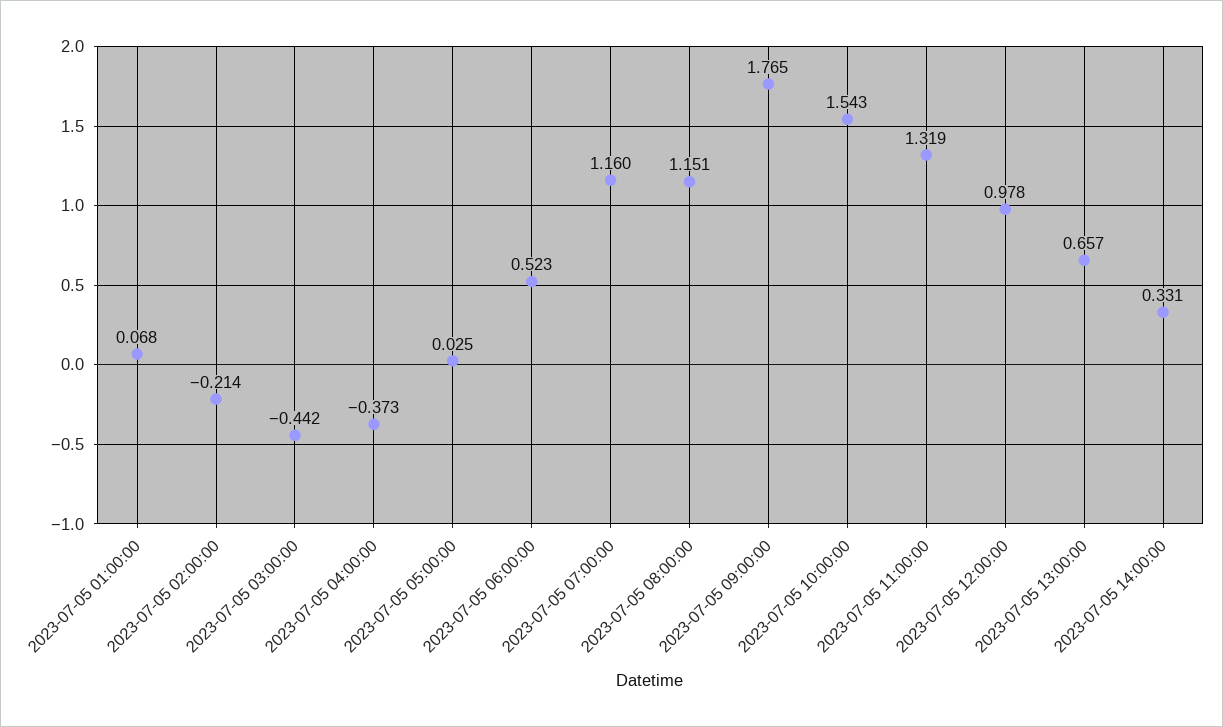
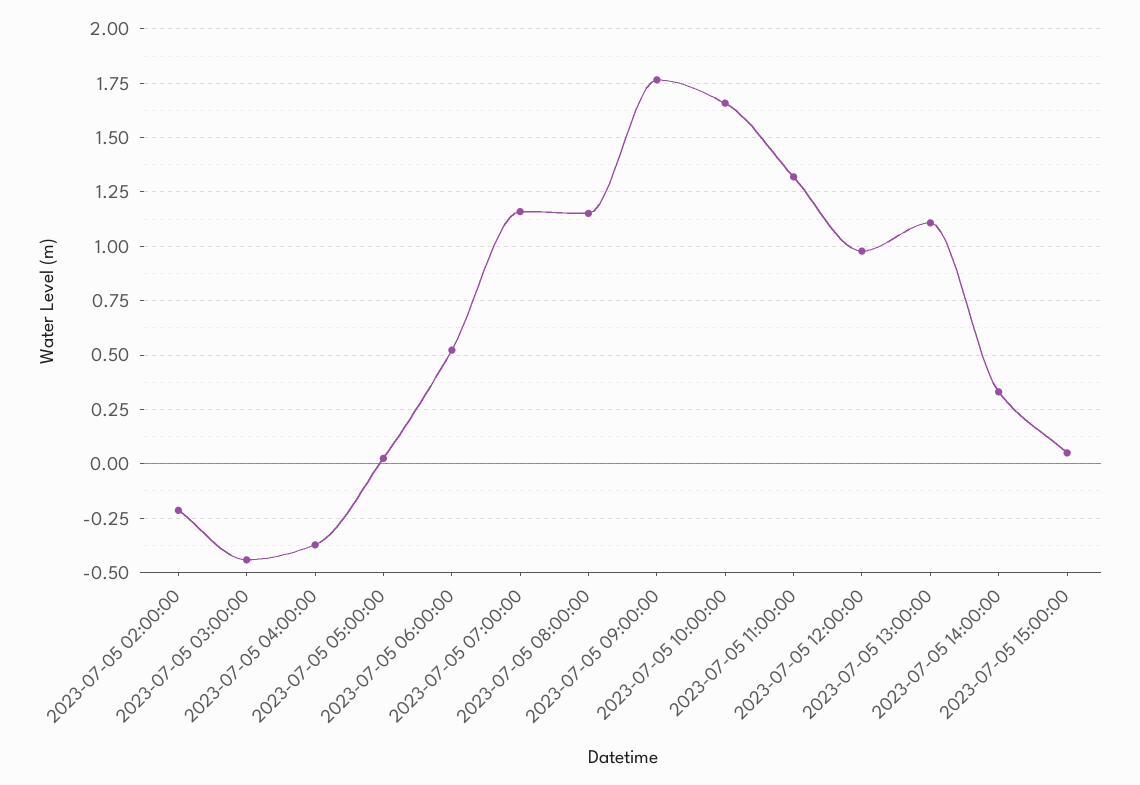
2023-07-05 01:00:00: 0.068 -> none
2023-07-05 10:00:00: 1.543 -> 1.65
2023-07-05 13:00:00: 0.657 -> 1.1
2023-07-05 15:00:00: none -> 0.05

